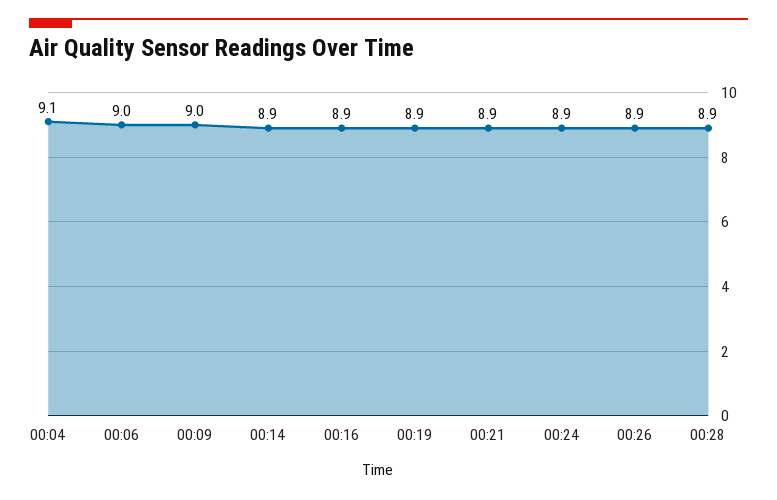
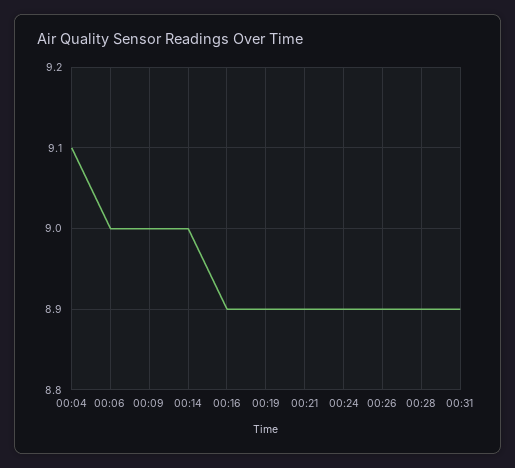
00:14: 8.9 -> 9
00:31: none -> 8.9

